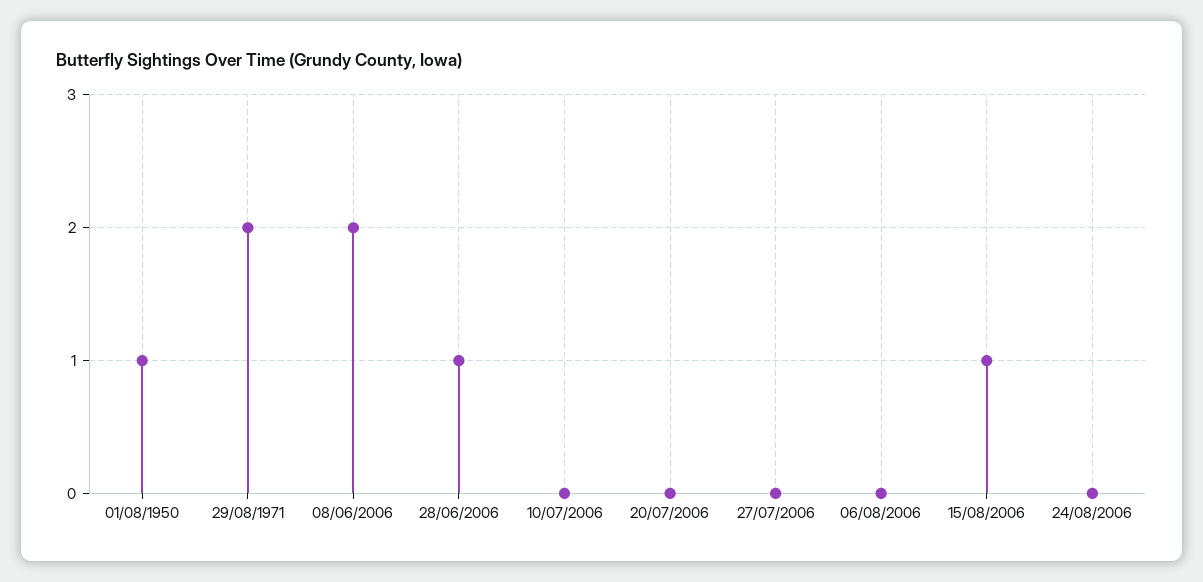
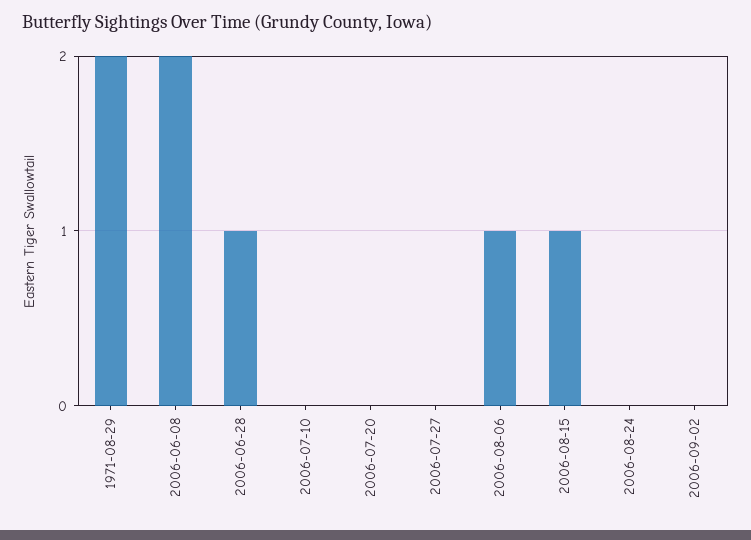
01/08/1950: 1 -> none
06/08/2006: 0 -> 1
2006-09-02: none -> 0

